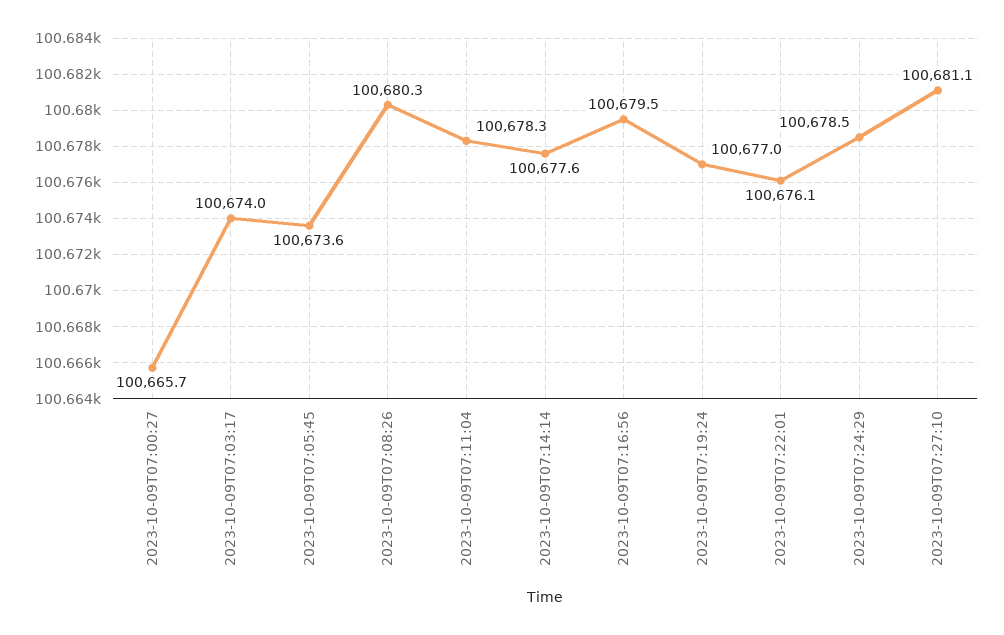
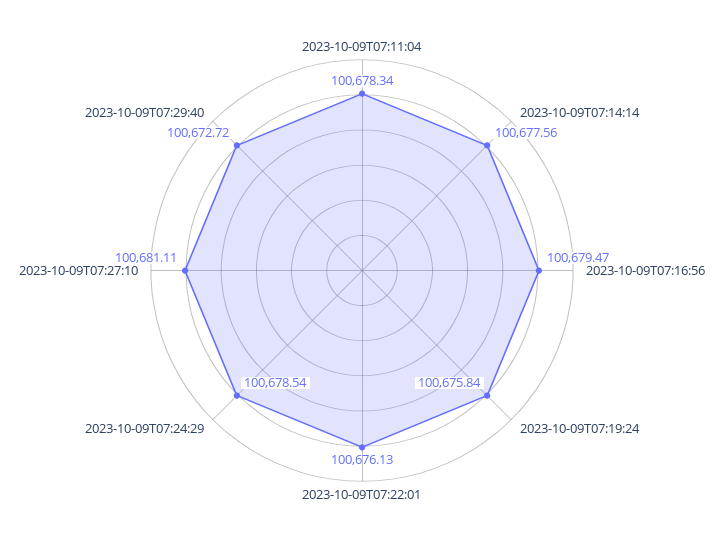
2023-10-09T07:00:27: 100665.7 -> none
2023-10-09T07:03:17: 100674 -> none
2023-10-09T07:05:45: 100673.6 -> none
2023-10-09T07:08:26: 100680.3 -> none
2023-10-09T07:19:24: 100677 -> 100675.84
2023-10-09T07:29:40: none -> 100672.72

